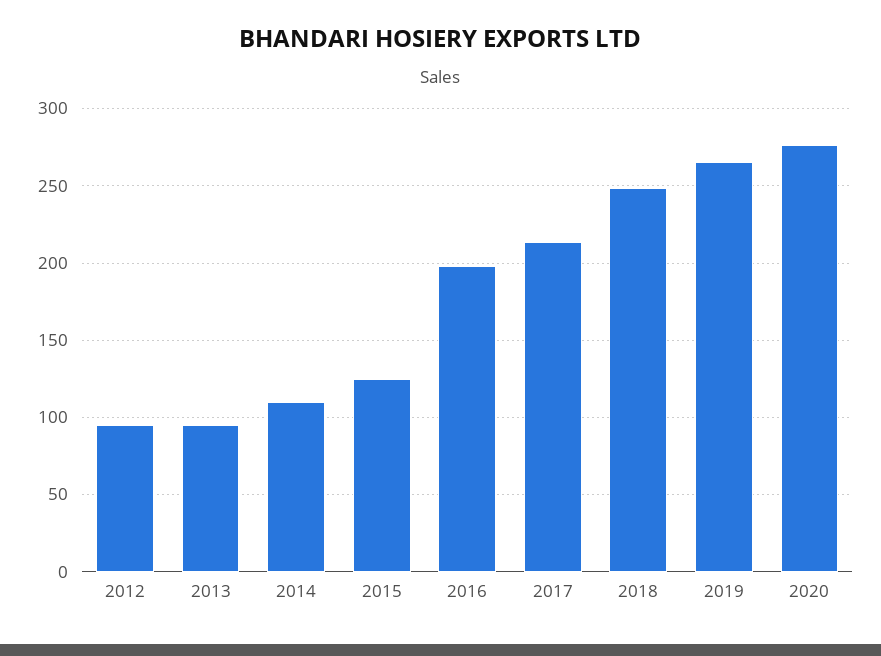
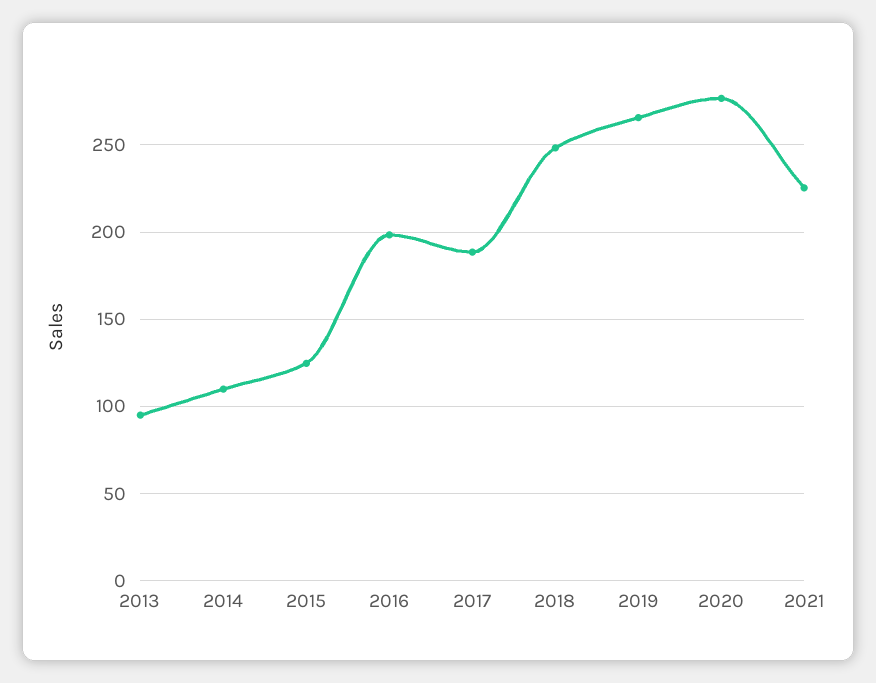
2012: 95 -> none
2017: 215 -> 190
2021: none -> 225

